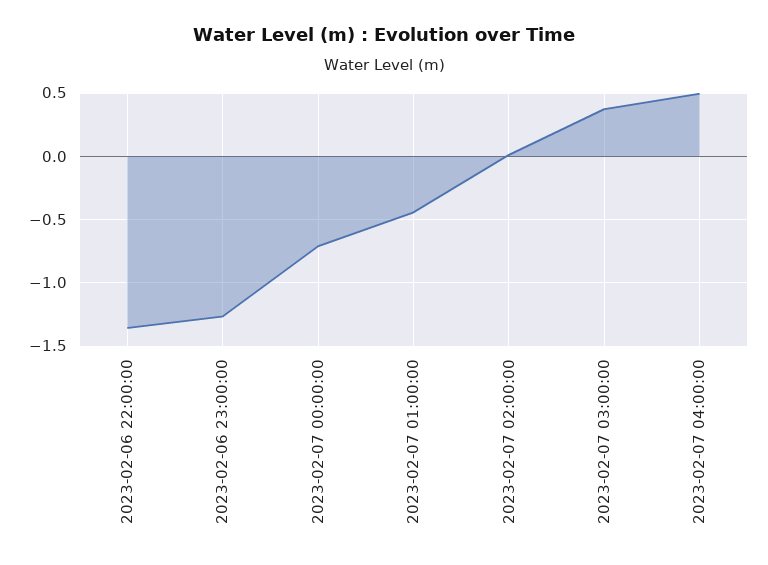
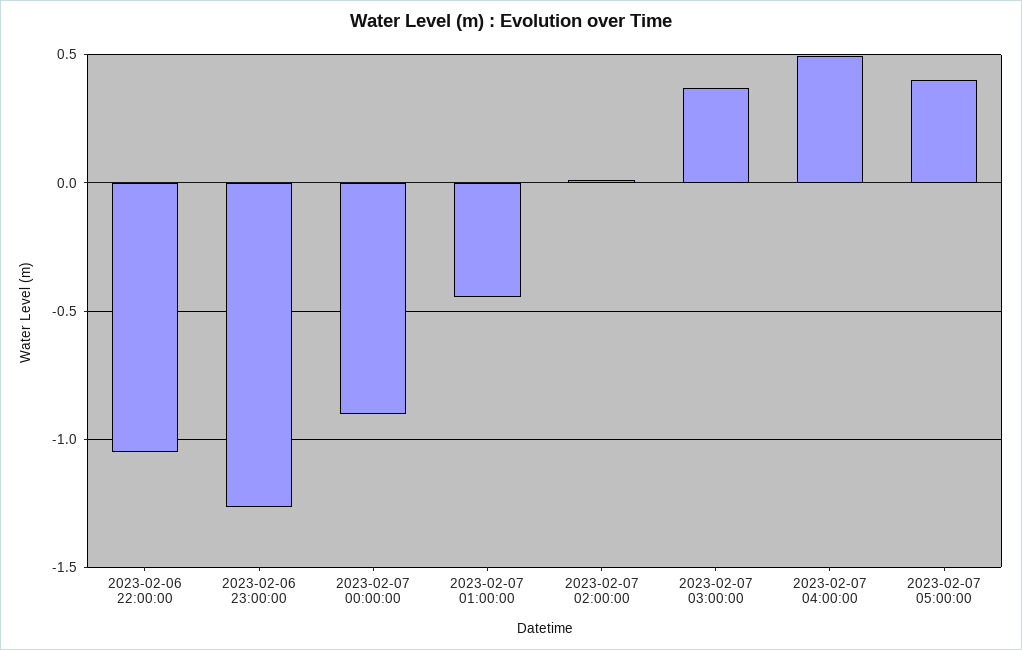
2023-02-06 22:00:00: -1.35 -> -1.05
2023-02-07 00:00:00: -0.7 -> -0.9
2023-02-07 05:00:00: none -> 0.4

